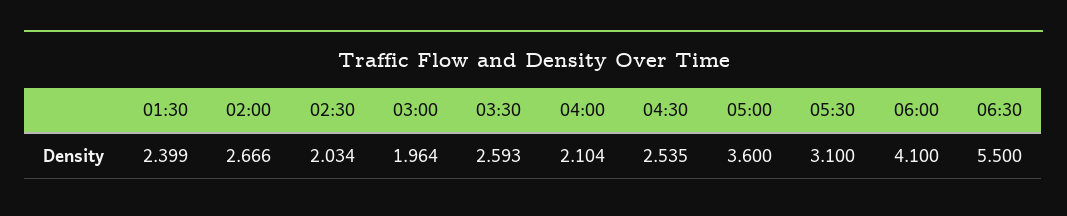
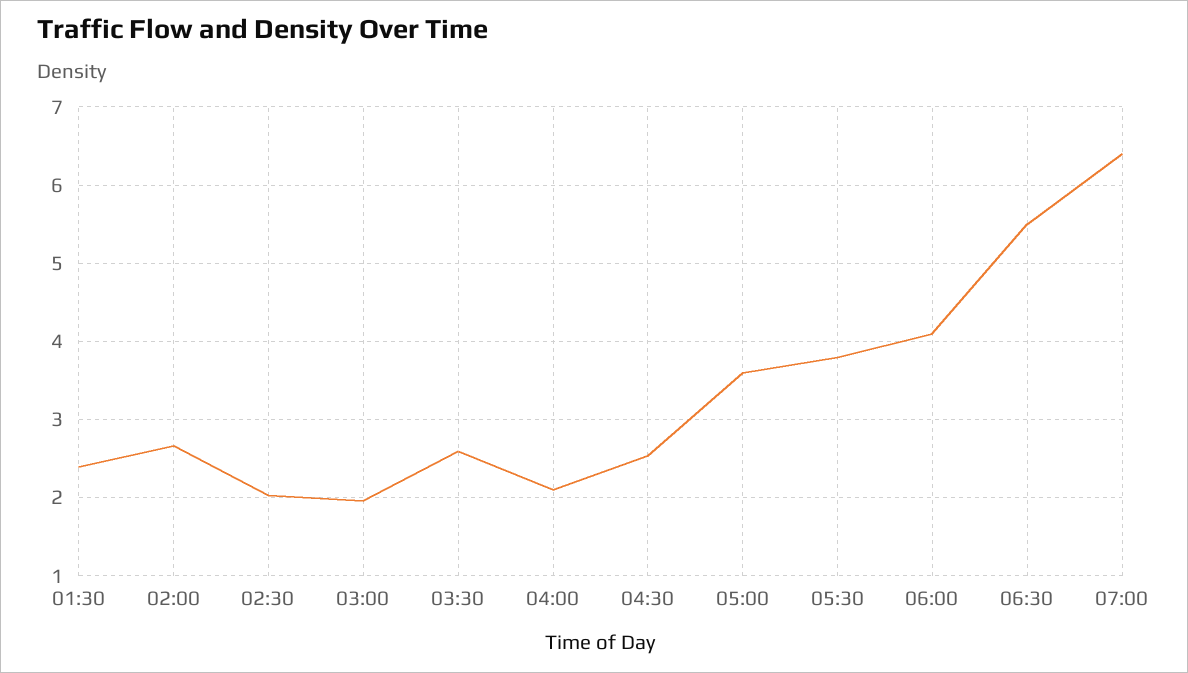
05:30: 3.1 -> 3.8
07:00: none -> 6.4

